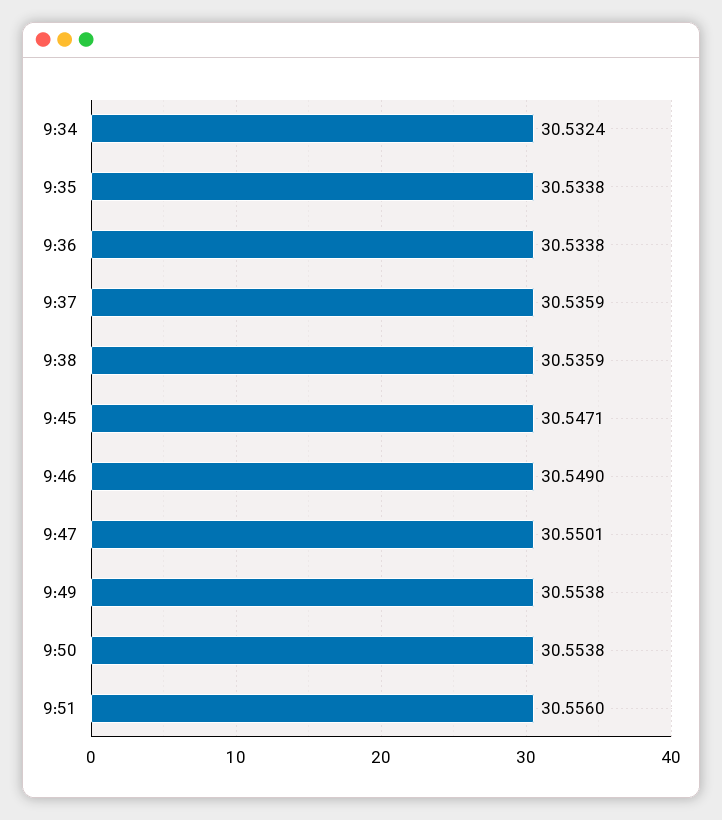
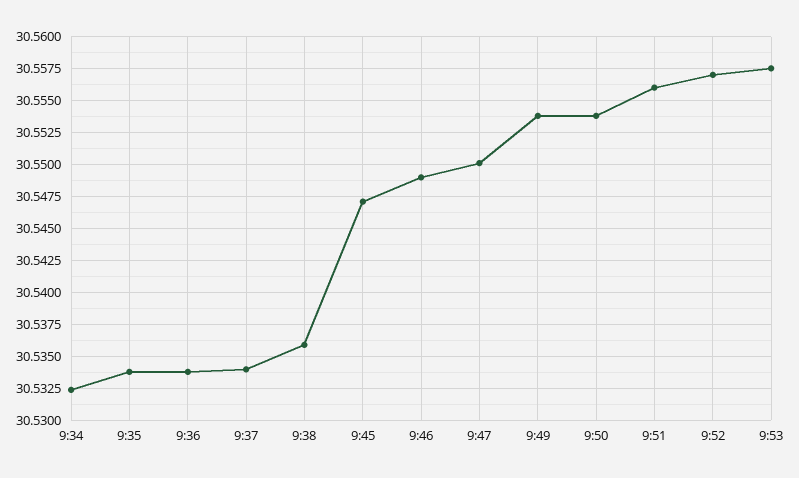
9:37: 30.5359 -> 30.534
9:52: none -> 30.557
9:53: none -> 30.5575

